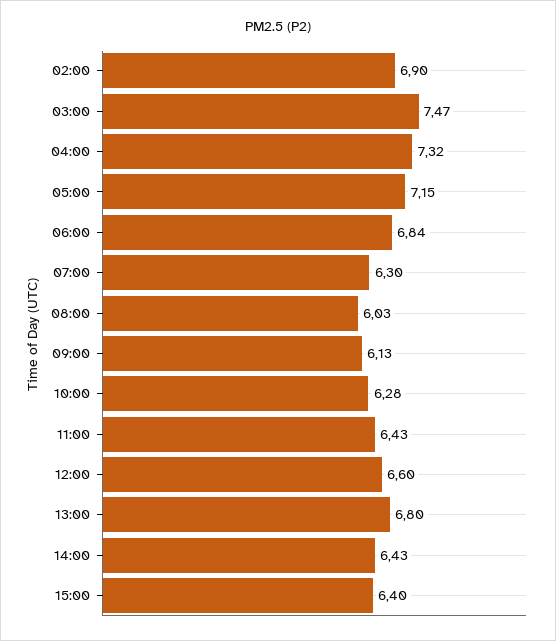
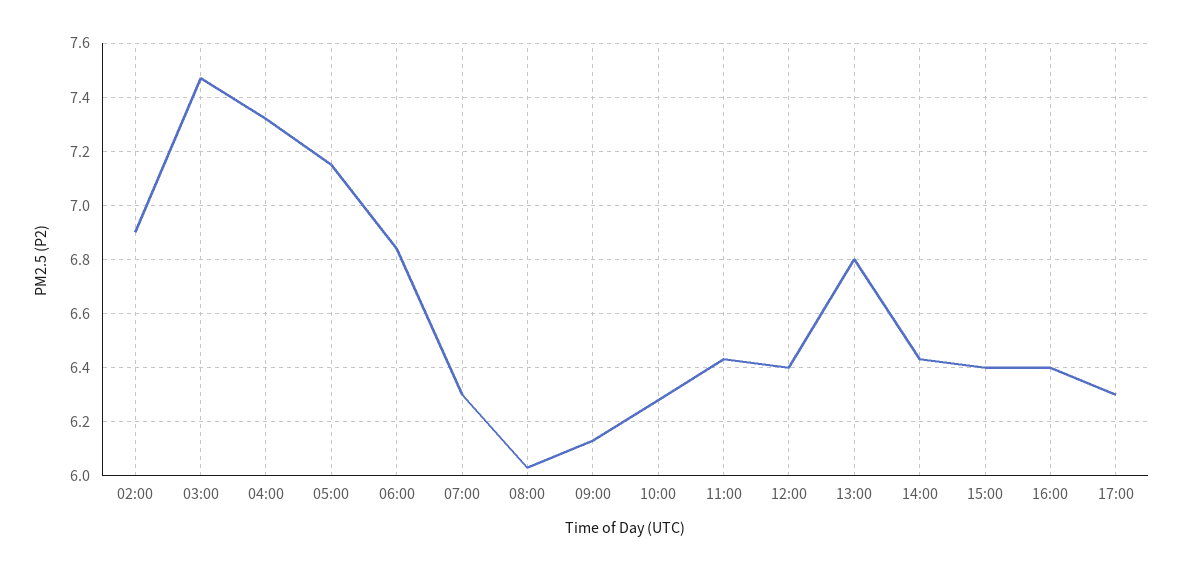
12:00: 6.6 -> 6.4
16:00: none -> 6.4
17:00: none -> 6.3

